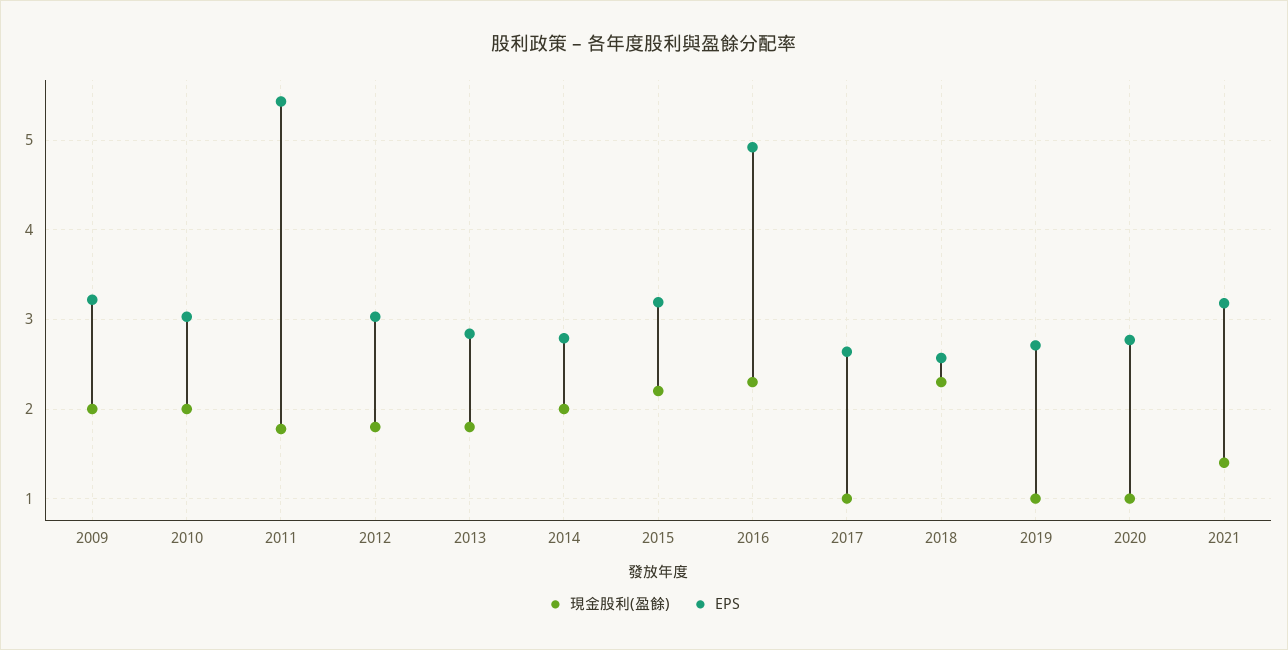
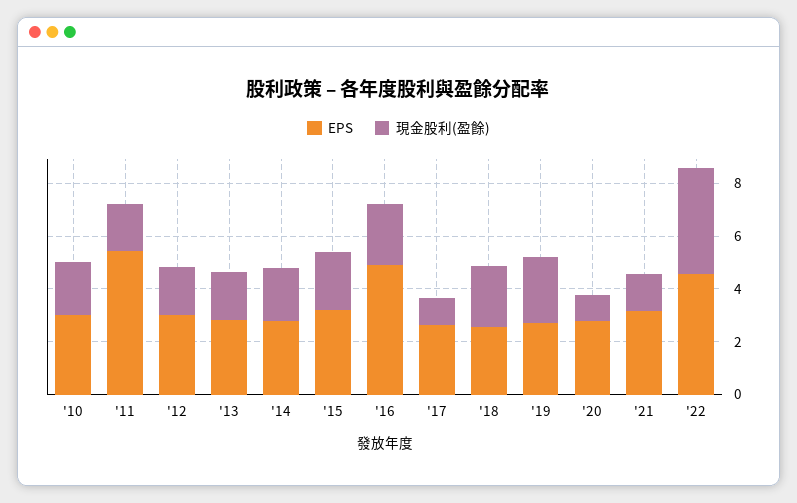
現金股利(盈餘), 2009: 2 -> none
EPS, 2009: 3.2 -> none
現金股利(盈餘), 2019: 1 -> 2.5
EPS, '22: none -> 4.5
現金股利(盈餘), '22: none -> 4

